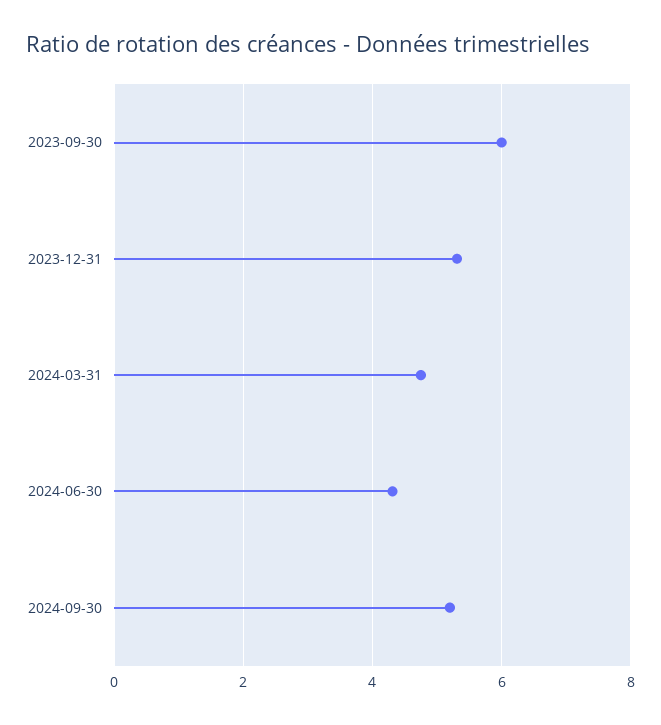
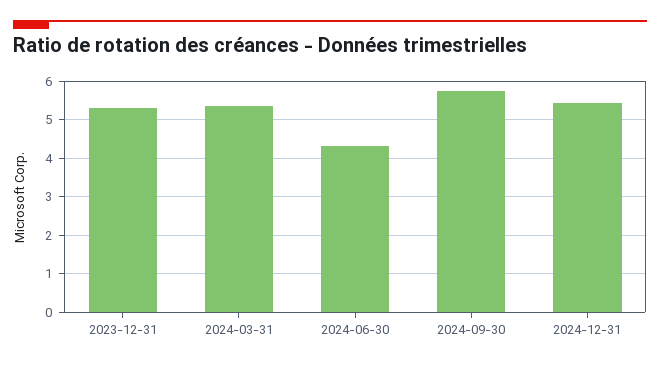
2023-09-30: 6 -> none
2024-03-31: 4.8 -> 5.4
2024-09-30: 5.2 -> 5.8
2024-12-31: none -> 5.4

